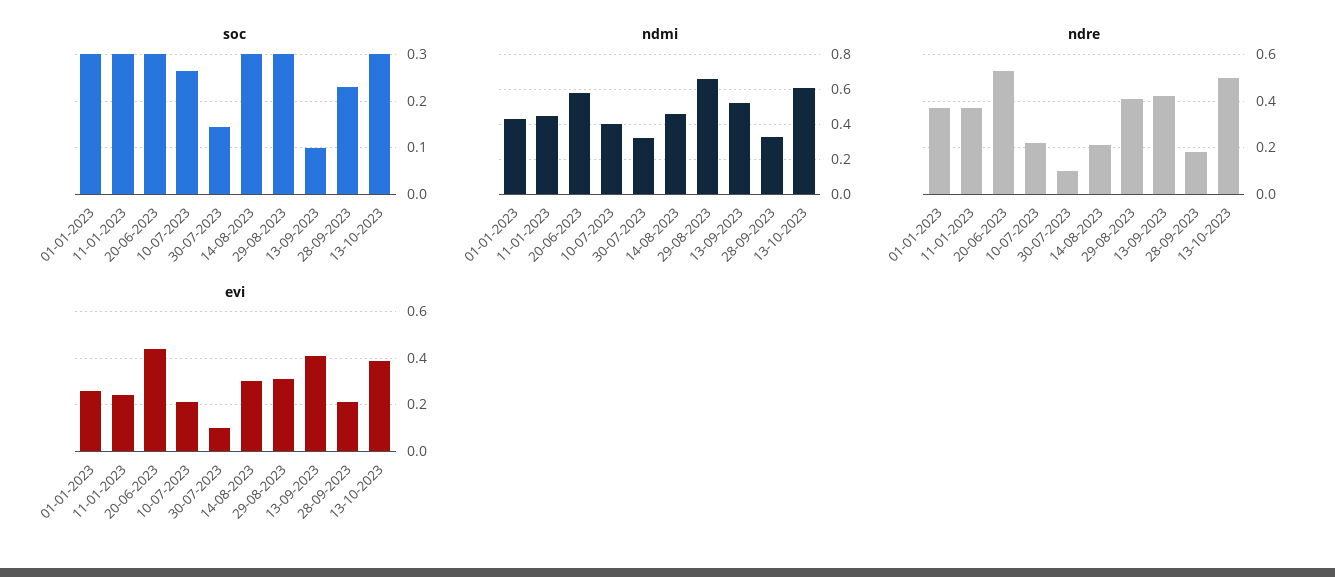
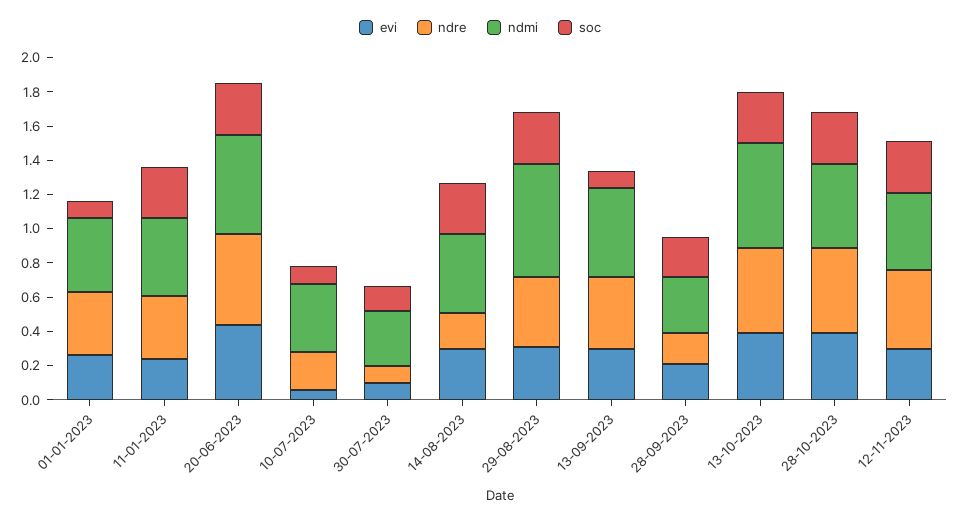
soc, 01-01-2023: 0.3 -> 0.1
soc, 10-07-2023: 0.26 -> 0.1
evi, 10-07-2023: 0.2 -> 0.05
evi, 13-09-2023: 0.4 -> 0.3
evi, 28-10-2023: none -> 0.4
ndre, 28-10-2023: none -> 0.5
ndmi, 28-10-2023: none -> 0.5
soc, 28-10-2023: none -> 0.3
evi, 12-11-2023: none -> 0.3
ndre, 12-11-2023: none -> 0.45
ndmi, 12-11-2023: none -> 0.45
soc, 12-11-2023: none -> 0.3

